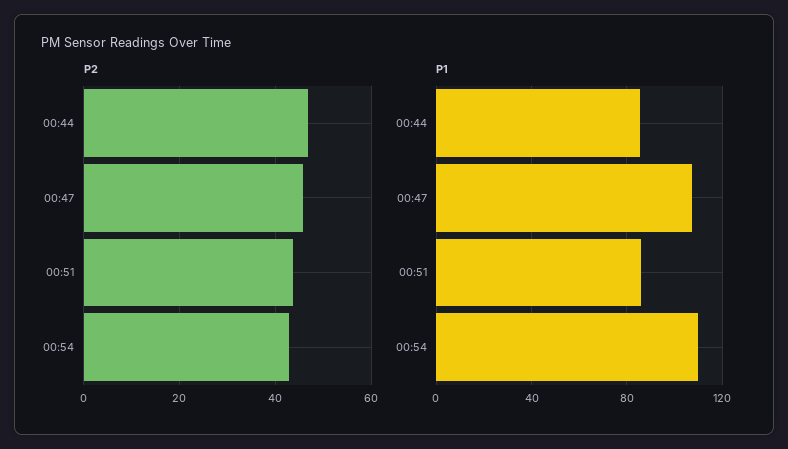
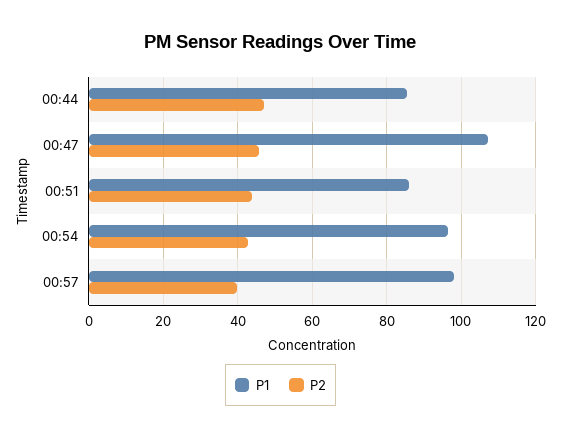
P1, 00:54: 110 -> 96
P1, 00:57: none -> 98
P2, 00:57: none -> 40

